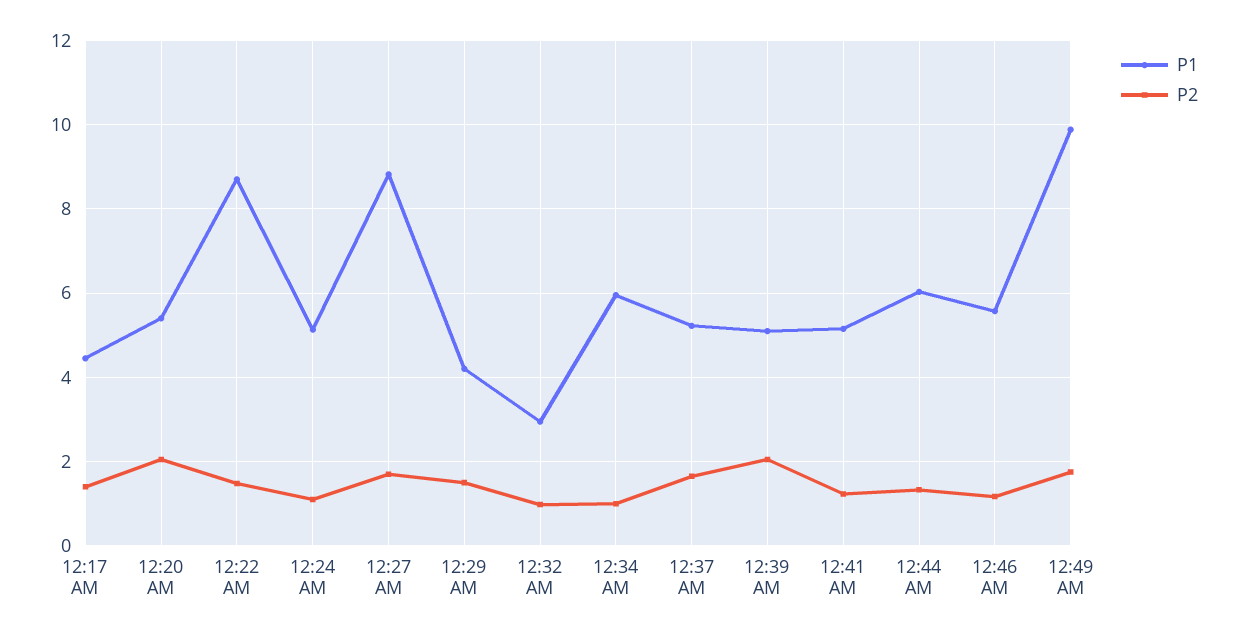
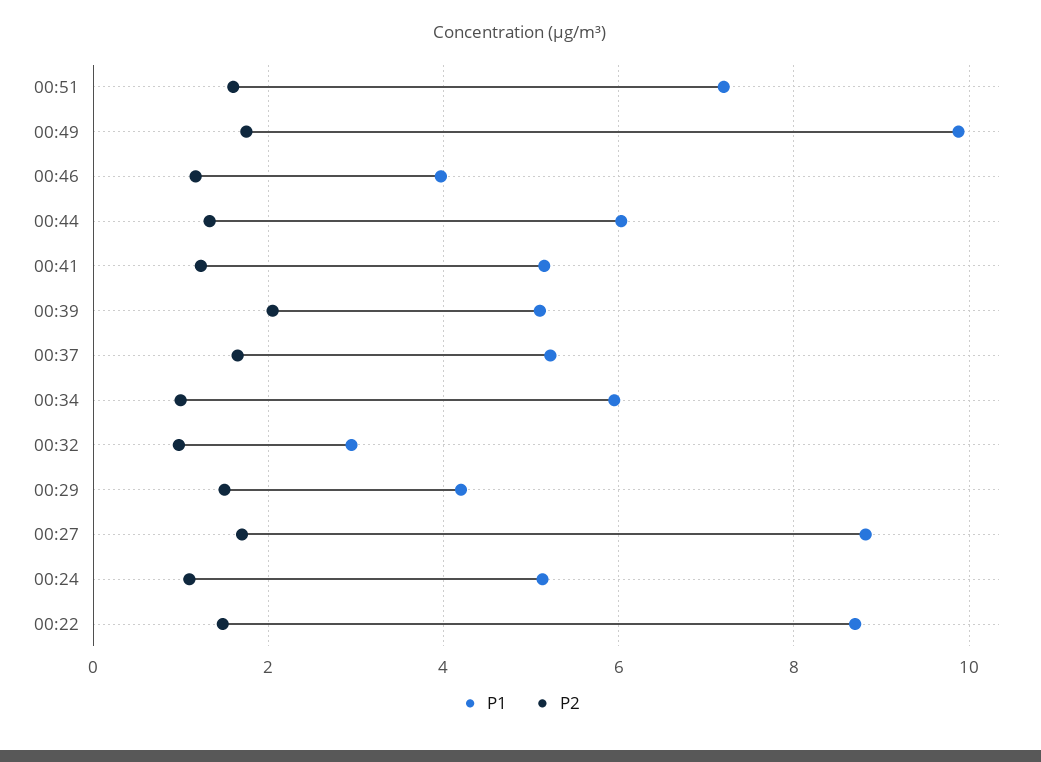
P1, 12:17 AM: 4.4 -> none
P2, 12:17 AM: 1.4 -> none
P1, 12:20 AM: 5.4 -> none
P2, 12:20 AM: 2 -> none
P1, 12:46 AM: 5.6 -> 4
P1, 00:51: none -> 7.2
P2, 00:51: none -> 1.6

